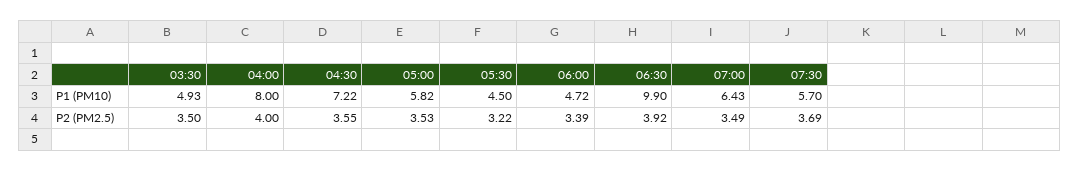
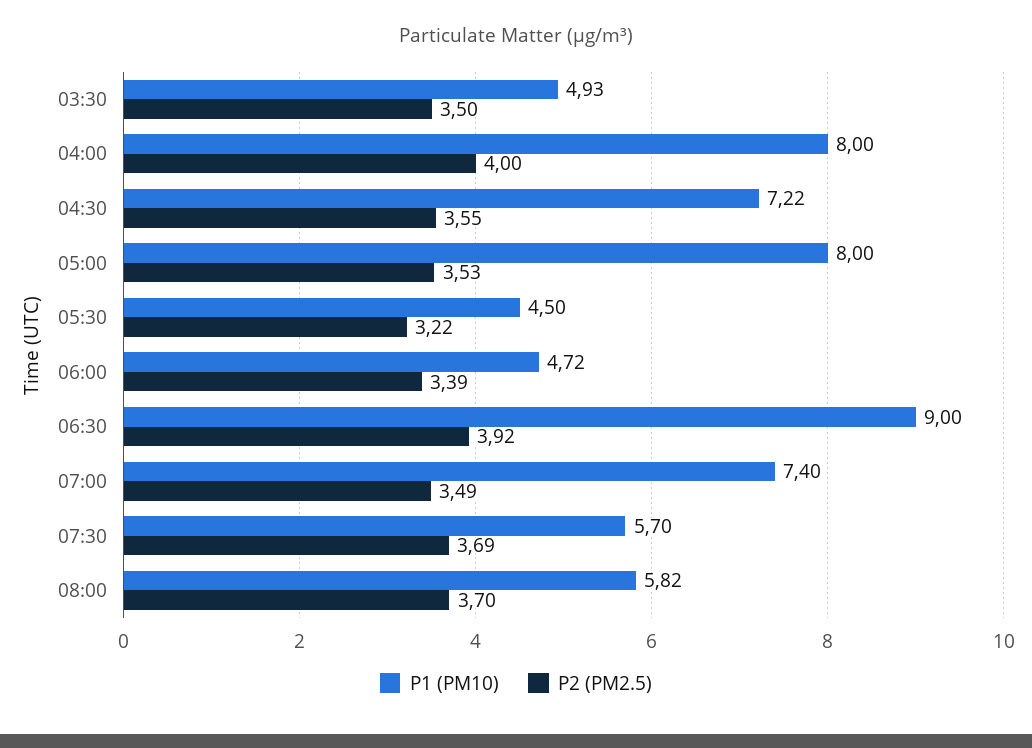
P1 (PM10), 05:00: 5.82 -> 8
P1 (PM10), 06:30: 9.9 -> 9
P1 (PM10), 07:00: 6.43 -> 7.4
P1 (PM10), 08:00: none -> 5.82
P2 (PM2.5), 08:00: none -> 3.7

